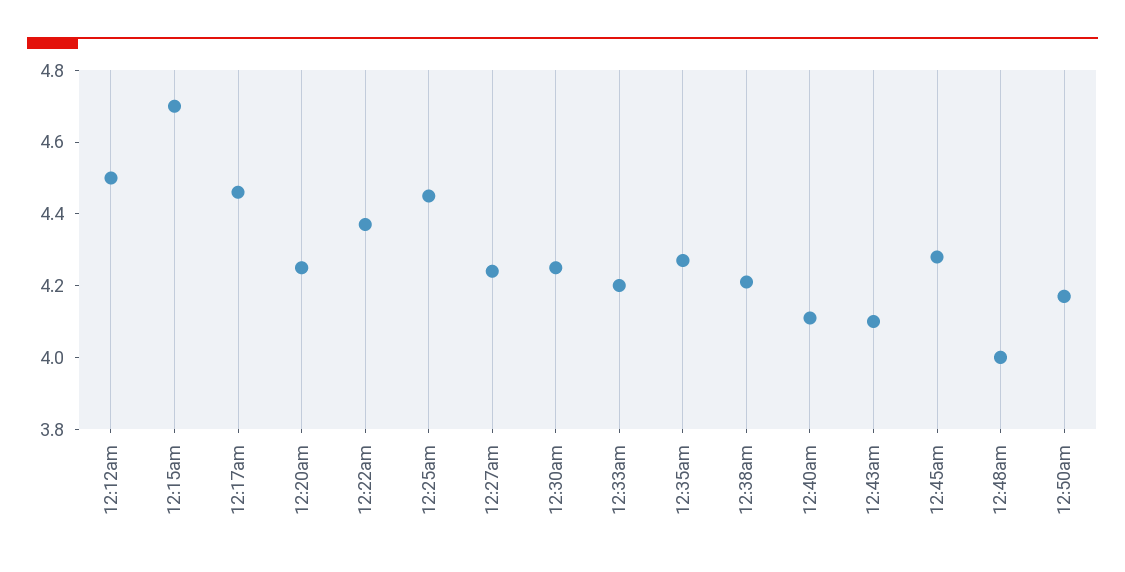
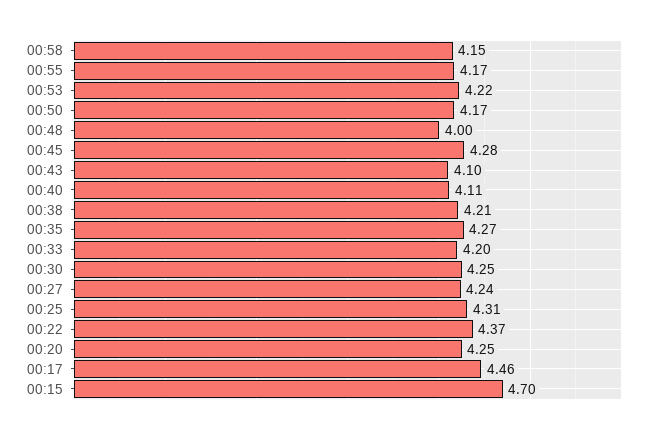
12:12am: 4.5 -> none
12:25am: 4.45 -> 4.31
00:58: none -> 4.15
00:55: none -> 4.17
00:53: none -> 4.22

